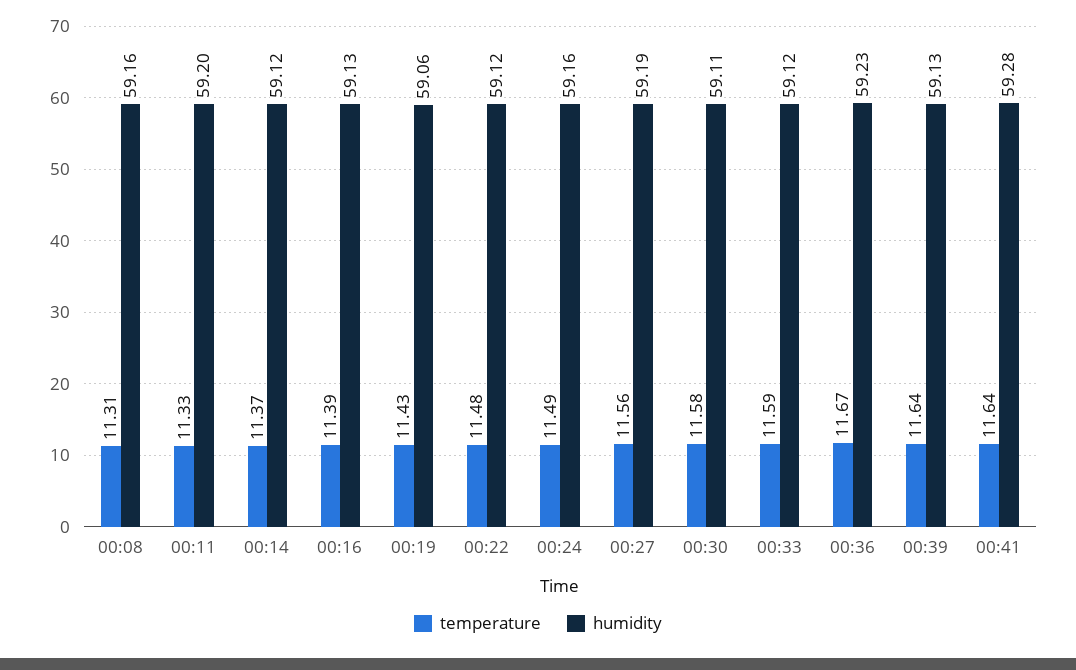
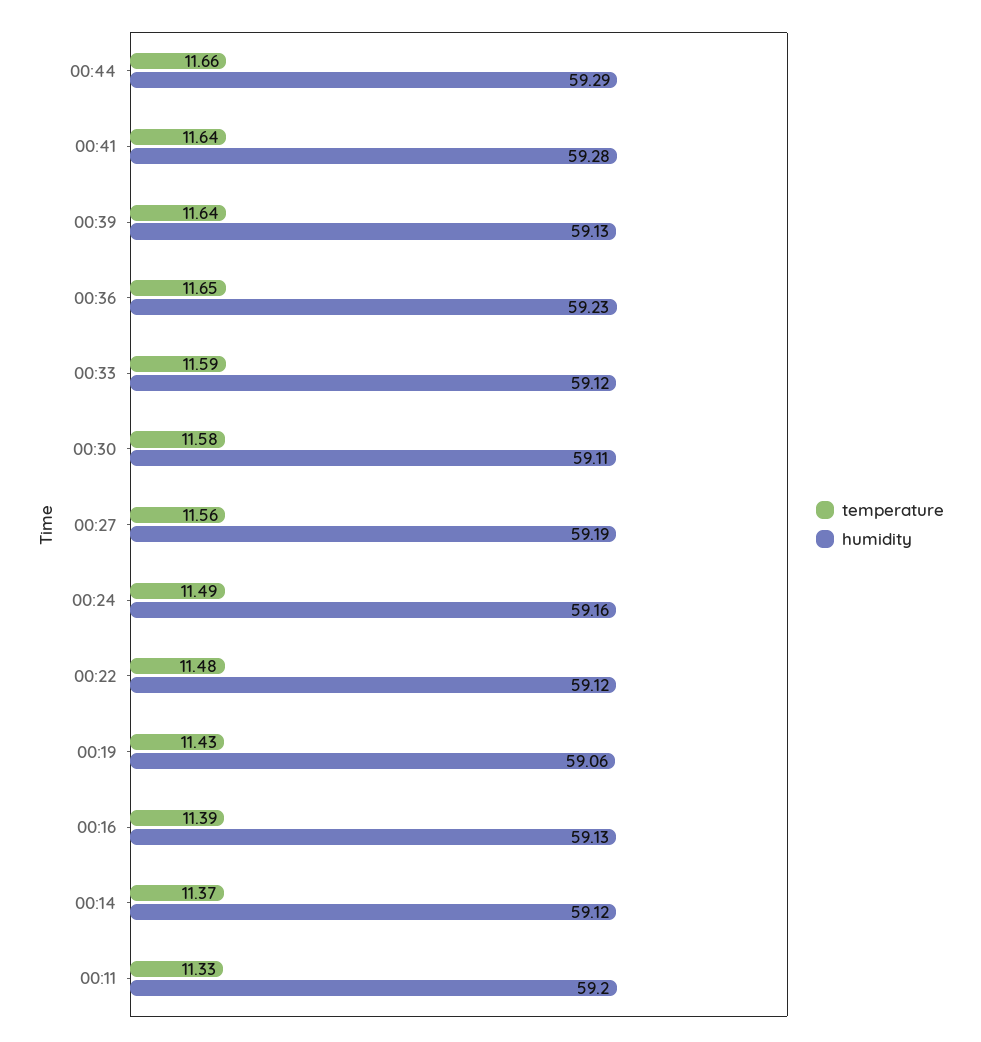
temperature, 00:08: 11.31 -> none
humidity, 00:08: 59.16 -> none
temperature, 00:36: 11.67 -> 11.65
temperature, 00:44: none -> 11.66
humidity, 00:44: none -> 59.29

